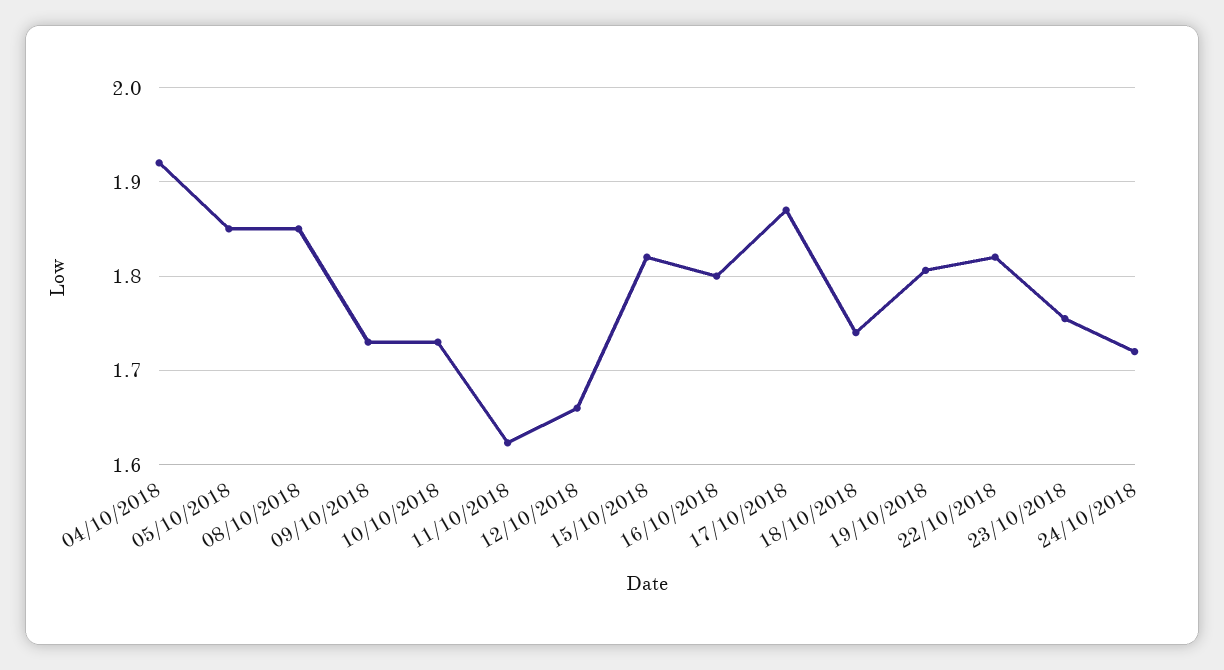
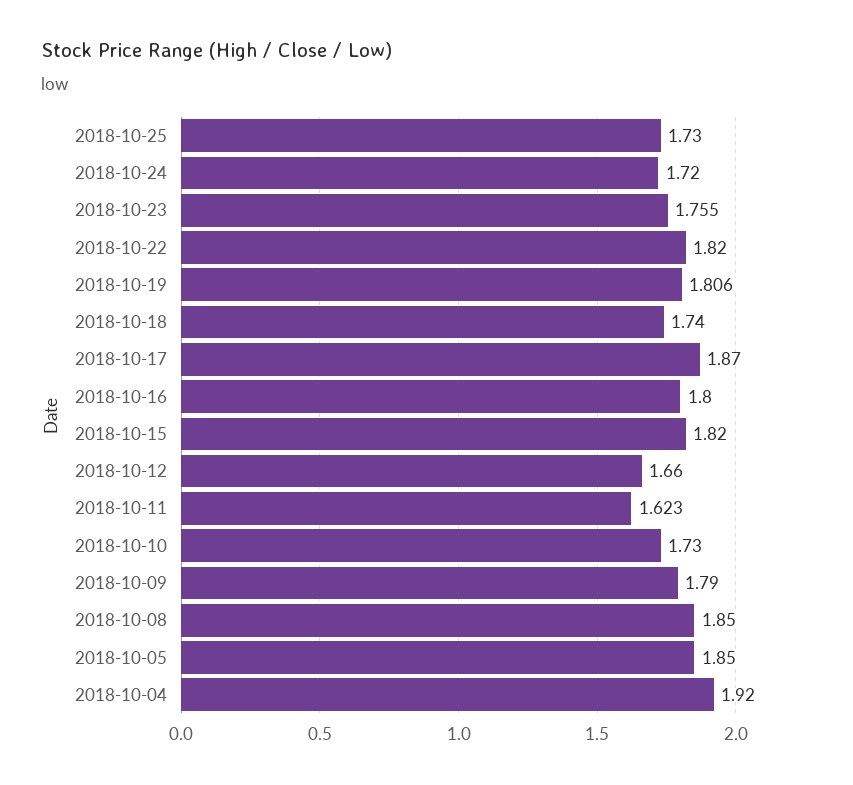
09/10/2018: 1.73 -> 1.79
2018-10-25: none -> 1.73

